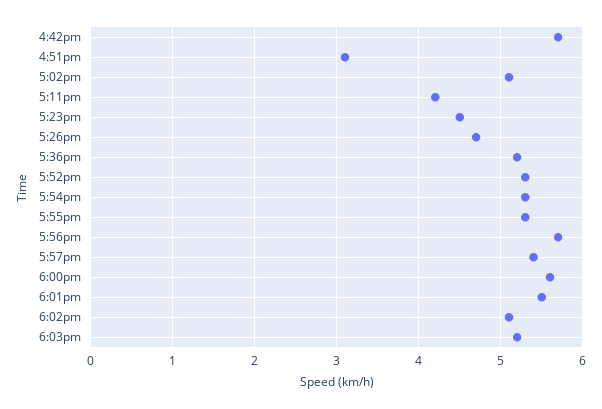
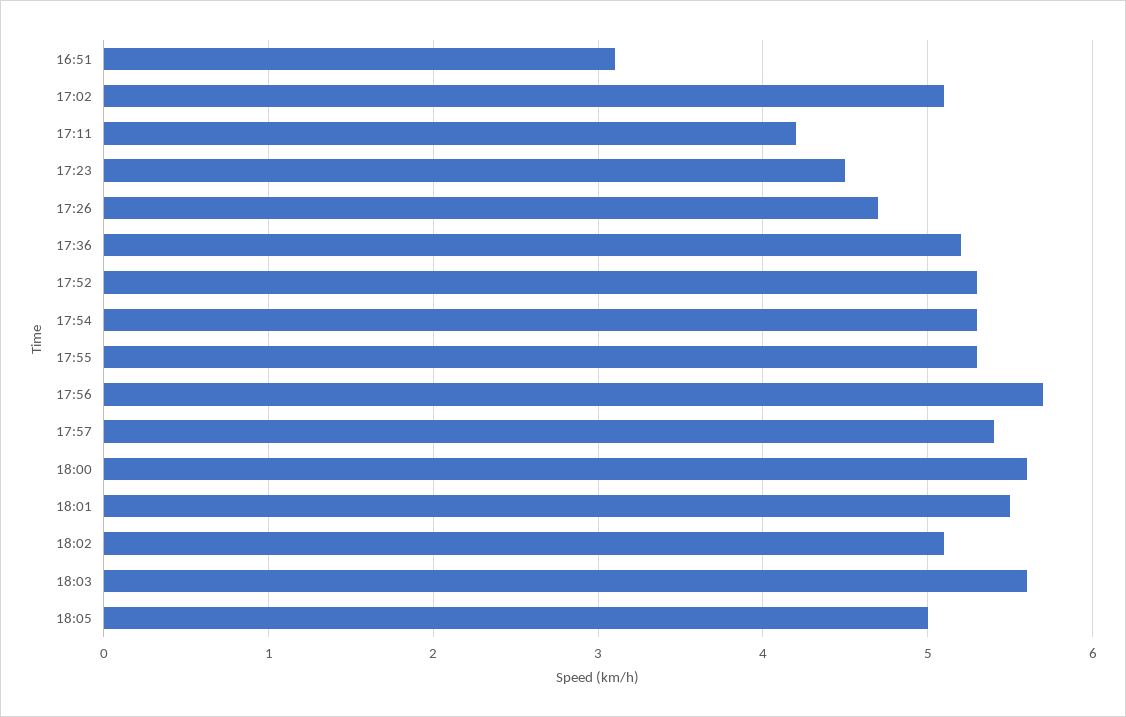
4:42pm: 5.7 -> none
6:03pm: 5.2 -> 5.6
18:05: none -> 5

